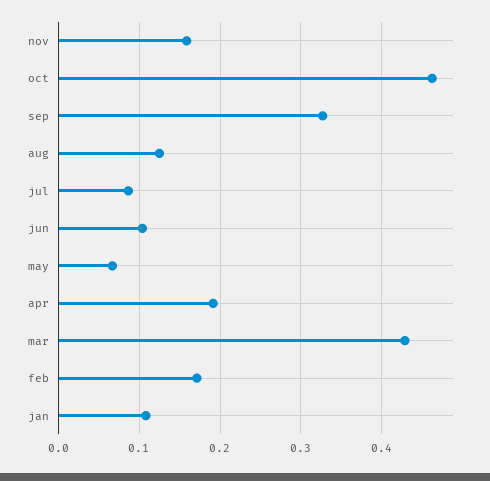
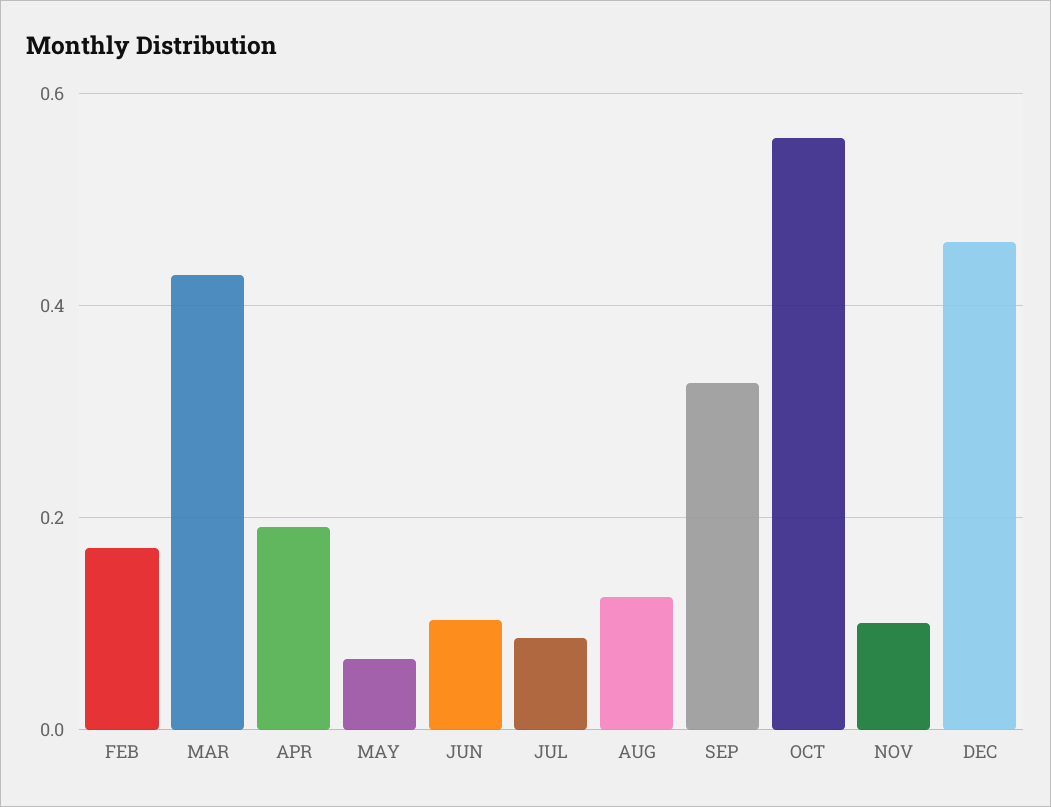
nov: 0.16 -> 0.1
oct: 0.46 -> 0.56
jan: 0.11 -> none
DEC: none -> 0.46

